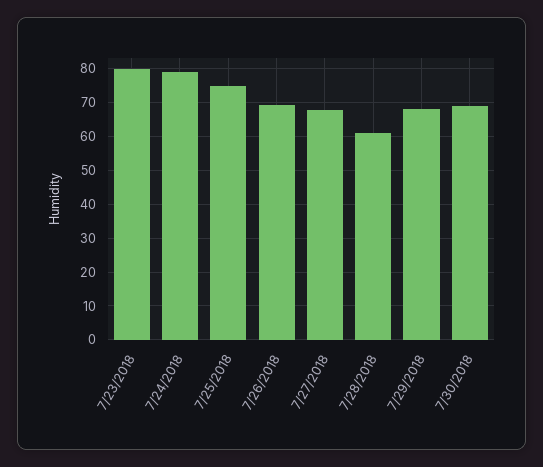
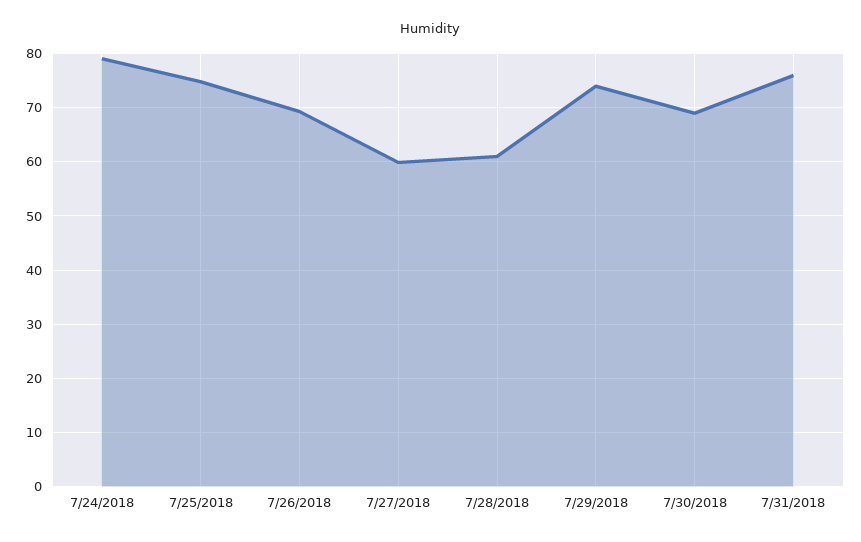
7/23/2018: 80 -> none
7/27/2018: 68 -> 60
7/29/2018: 68 -> 74
7/31/2018: none -> 76

